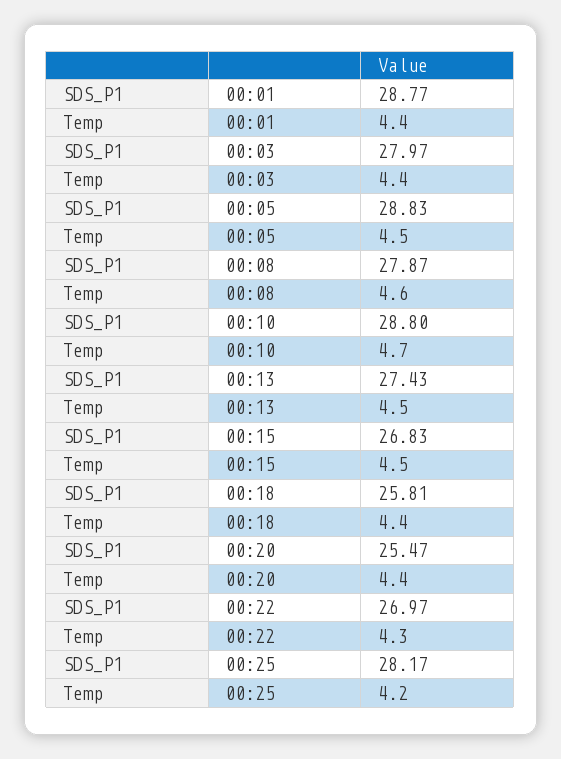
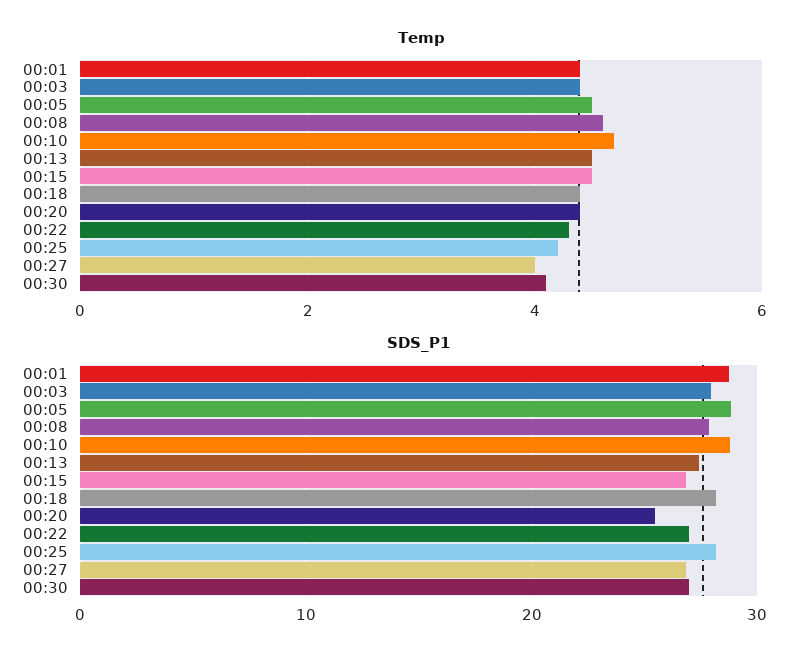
SDS_P1, 00:18: 25.81 -> 28
Temp, 00:27: none -> 4
Temp, 00:30: none -> 4
SDS_P1, 00:27: none -> 27
SDS_P1, 00:30: none -> 27

